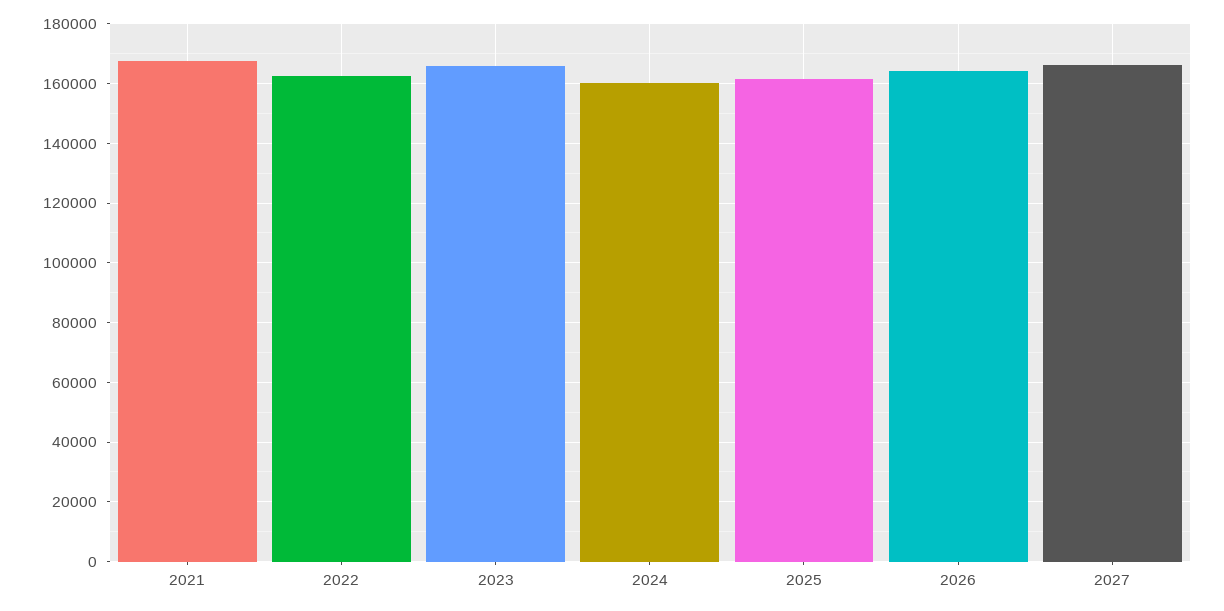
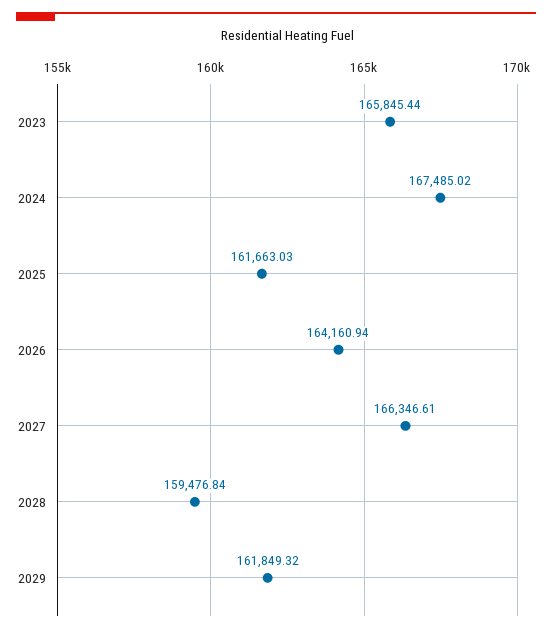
2021: 167500 -> none
2022: 162500 -> none
2024: 160000 -> 167485.02
2028: none -> 159476.84
2029: none -> 161849.32

